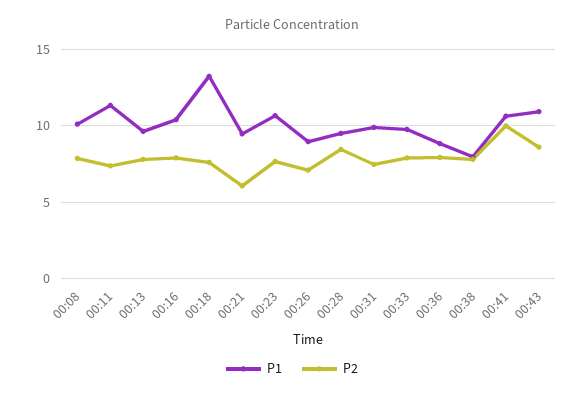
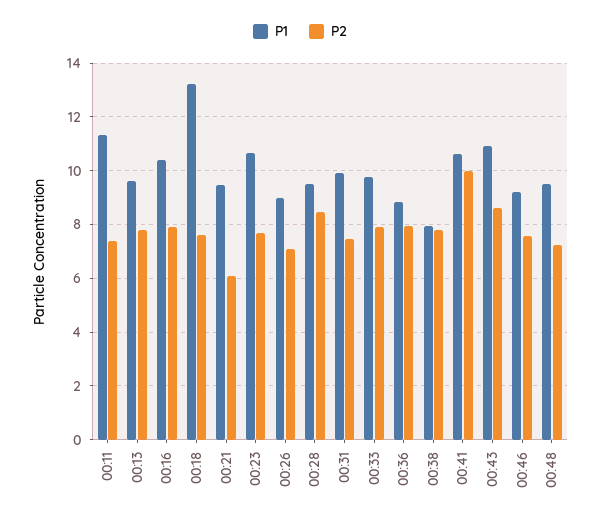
P1, 00:08: 10 -> none
P2, 00:08: 8 -> none
P1, 00:46: none -> 9.25
P2, 00:46: none -> 7.5
P1, 00:48: none -> 9.5
P2, 00:48: none -> 7.25

